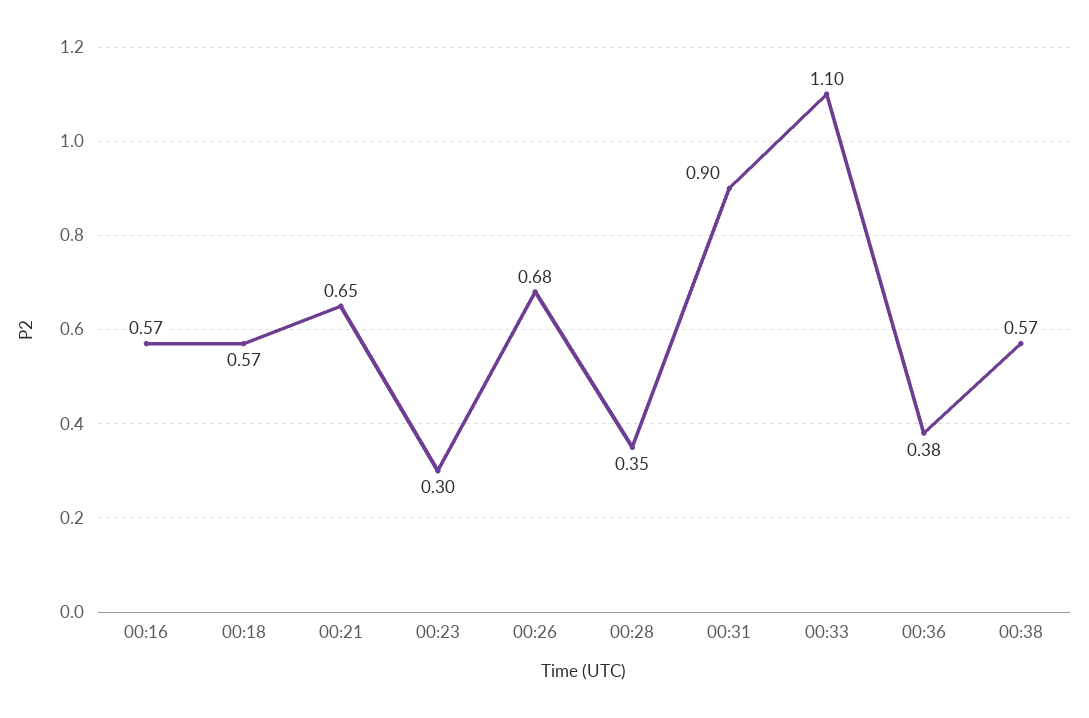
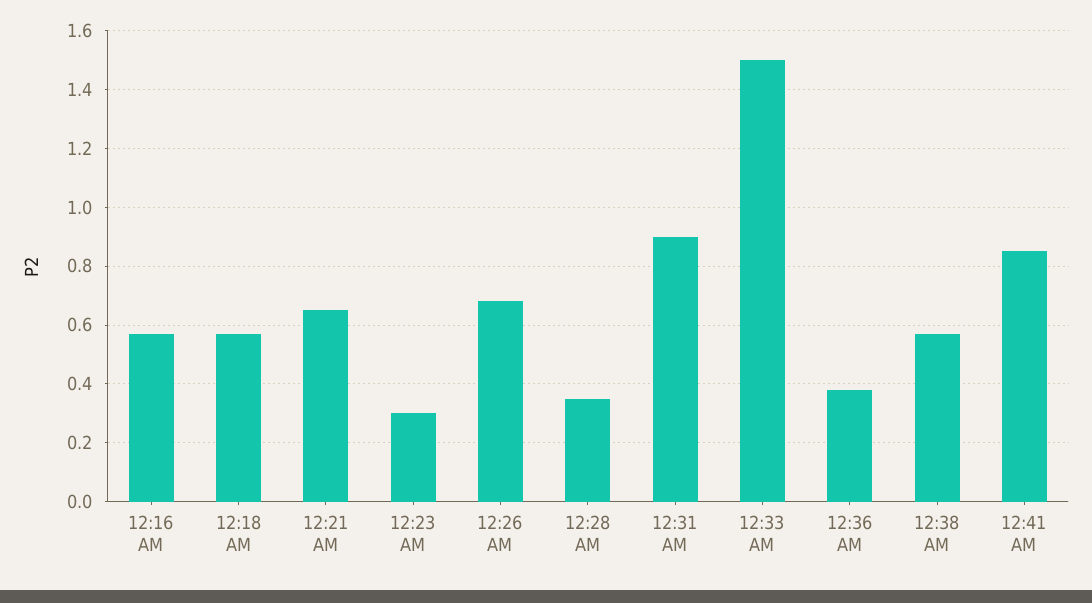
00:33: 1.1 -> 1.5
12:41 AM: none -> 0.85

